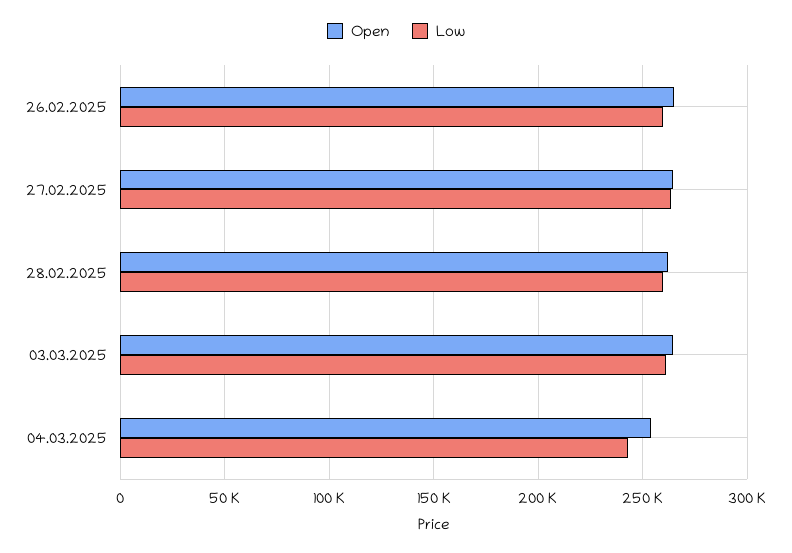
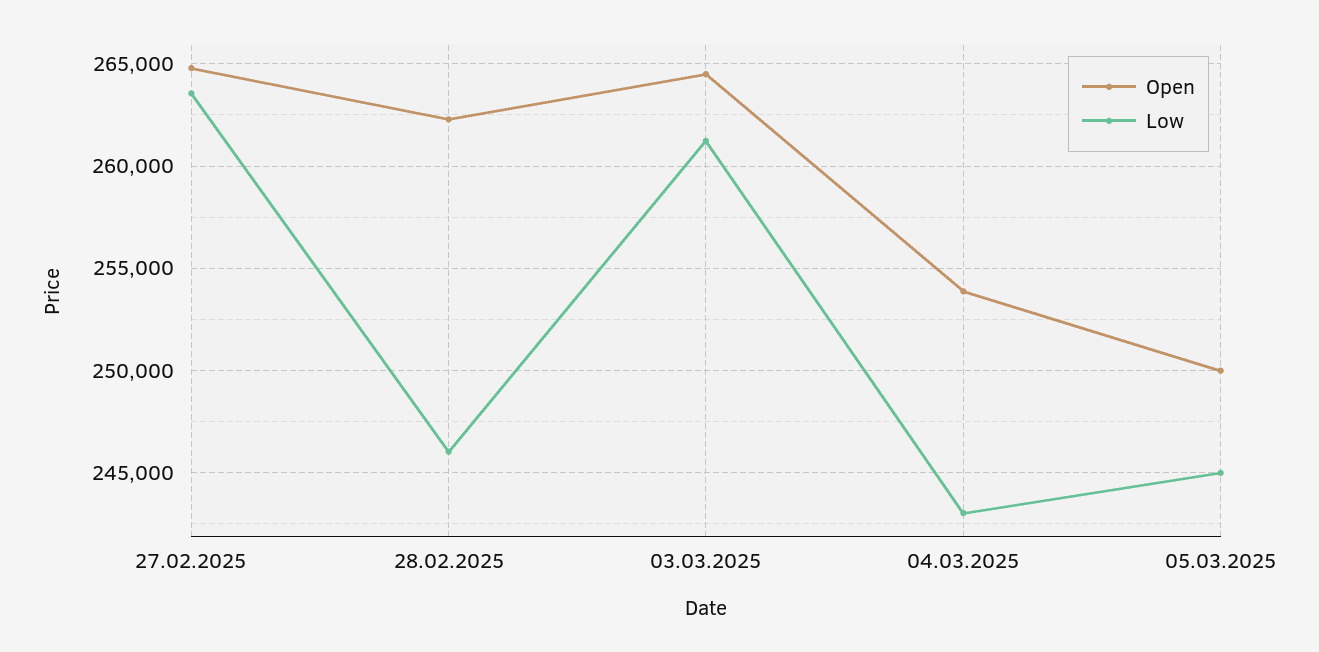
Open, 26.02.2025: 265000 -> none
Low, 26.02.2025: 260000 -> none
Low, 28.02.2025: 260000 -> 246000
Open, 05.03.2025: none -> 250000
Low, 05.03.2025: none -> 245000

